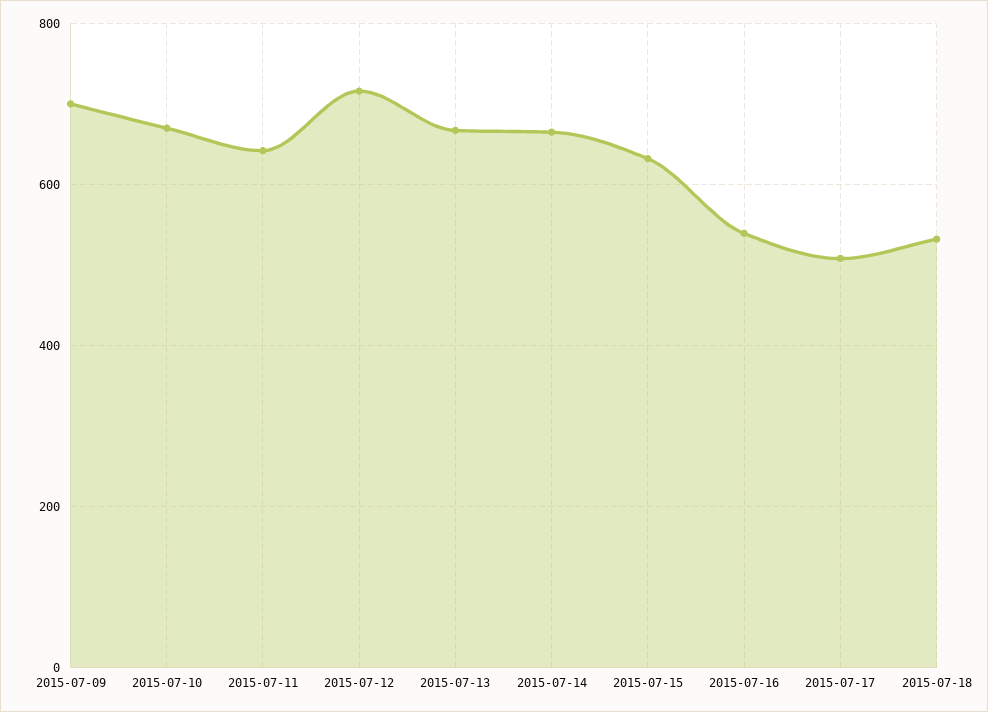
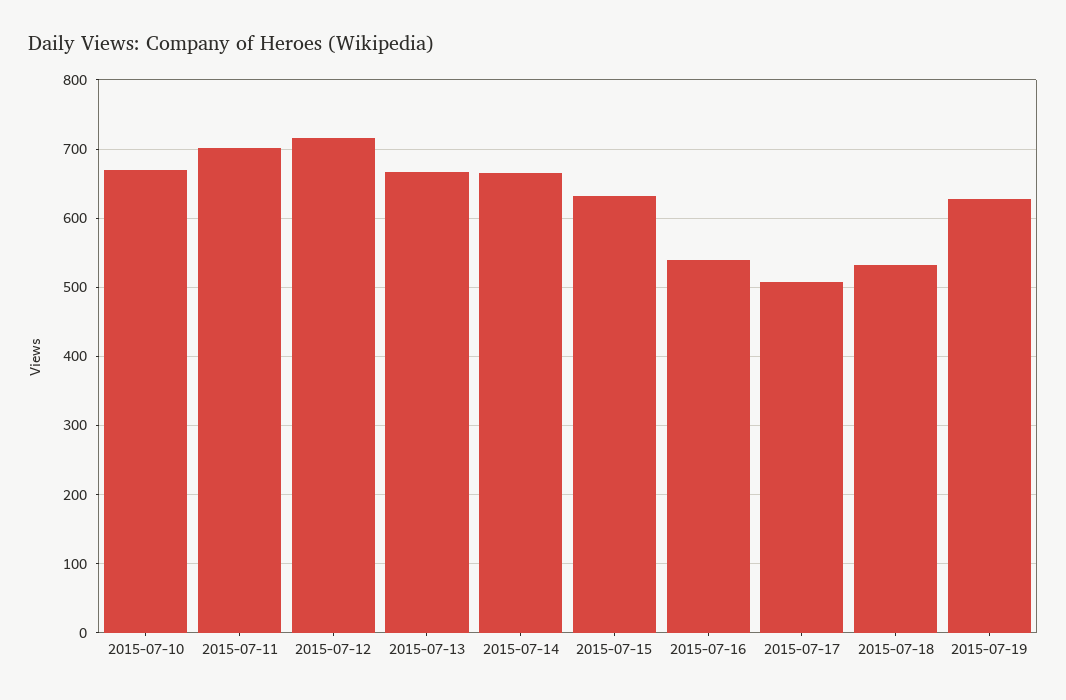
2015-07-09: 700 -> none
2015-07-11: 640 -> 700
2015-07-19: none -> 630

